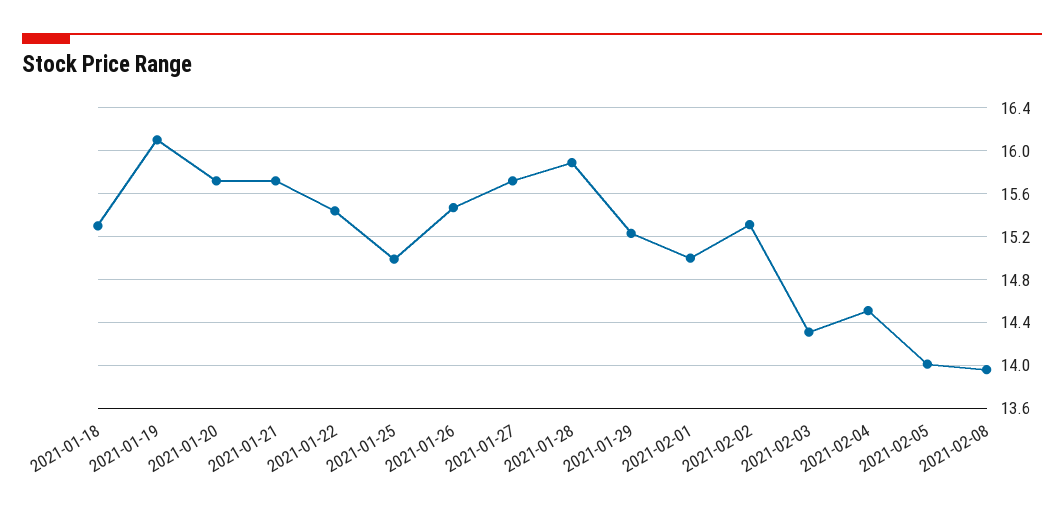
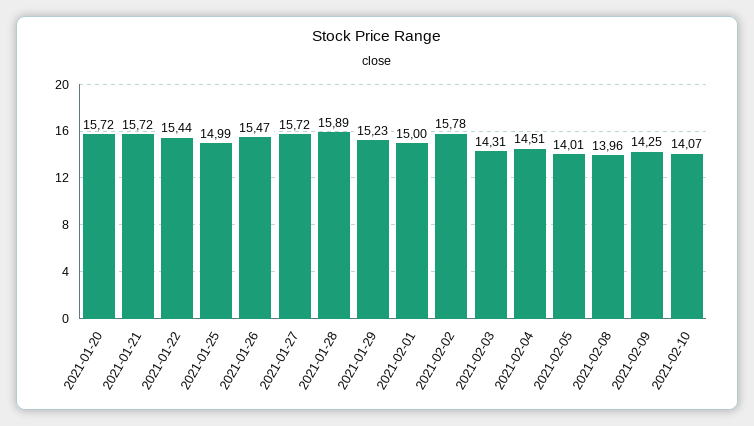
2021-01-18: 15.3 -> none
2021-01-19: 16.1 -> none
2021-02-02: 15.3 -> 15.78
2021-02-09: none -> 14.25
2021-02-10: none -> 14.07

